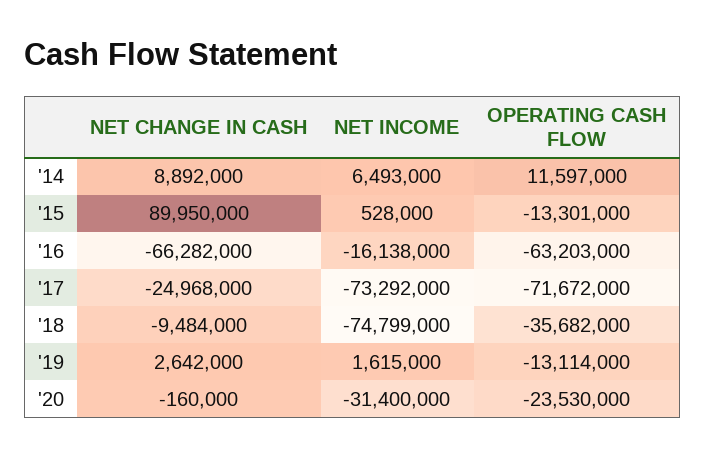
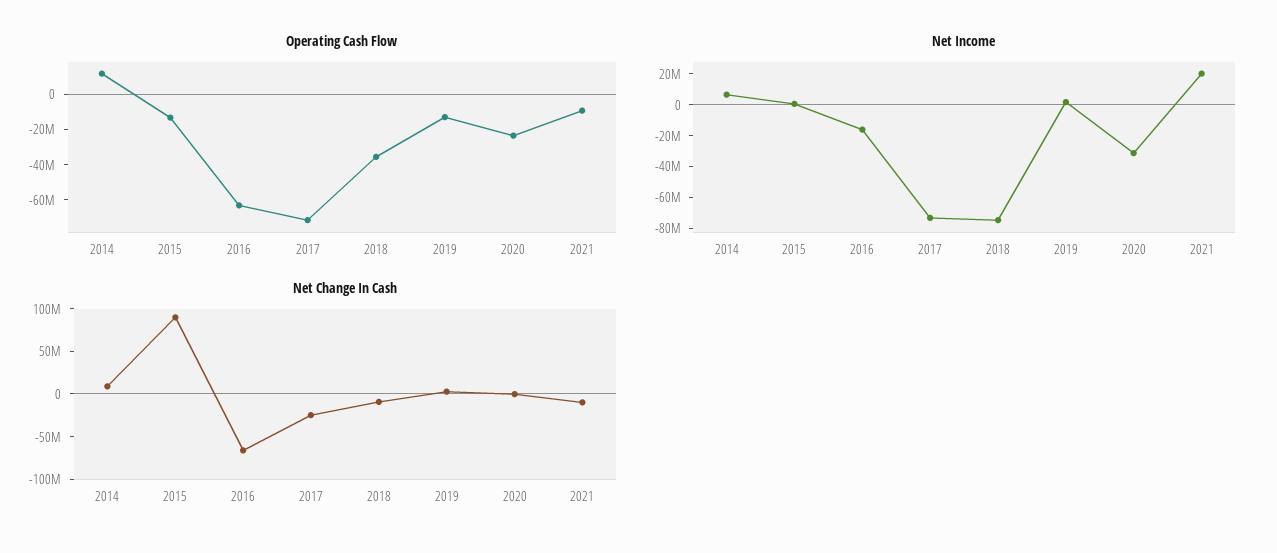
OPERATING CASH FLOW, 2021: none -> -10000000
NET INCOME, 2021: none -> 20000000
NET CHANGE IN CASH, 2021: none -> -10000000

